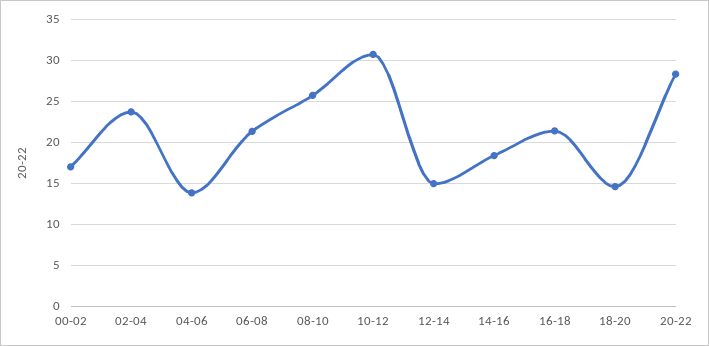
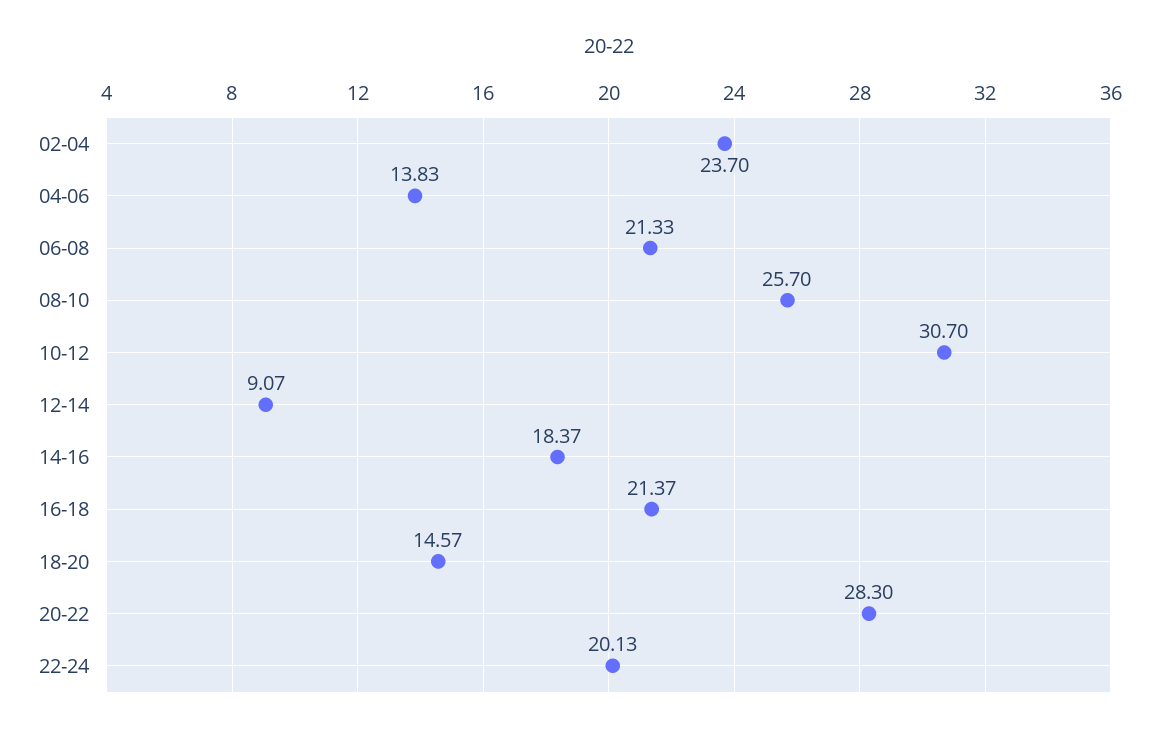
00-02: 17 -> none
12-14: 15 -> 9.07
22-24: none -> 20.13

